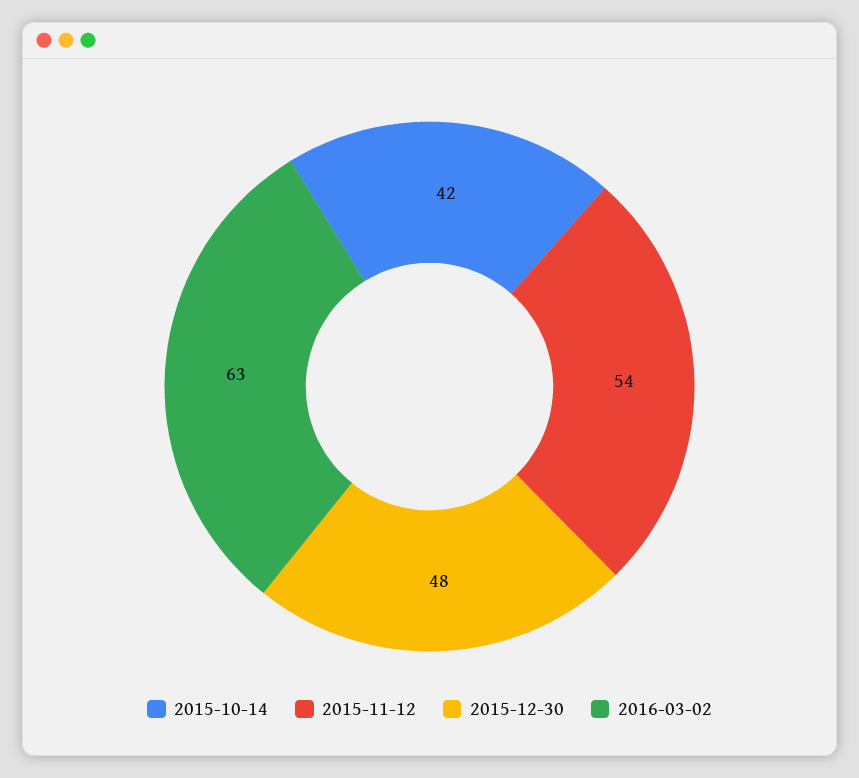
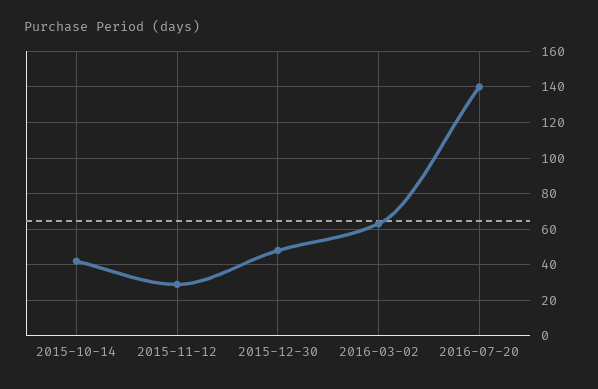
2015-11-12: 54 -> 30
2016-07-20: none -> 140

